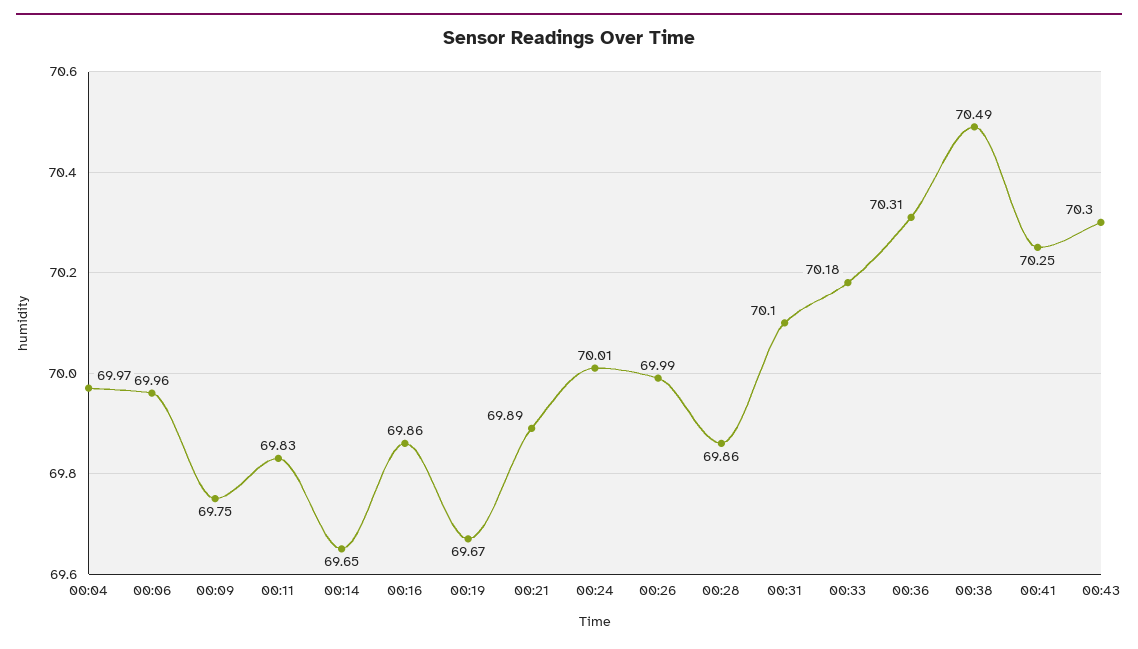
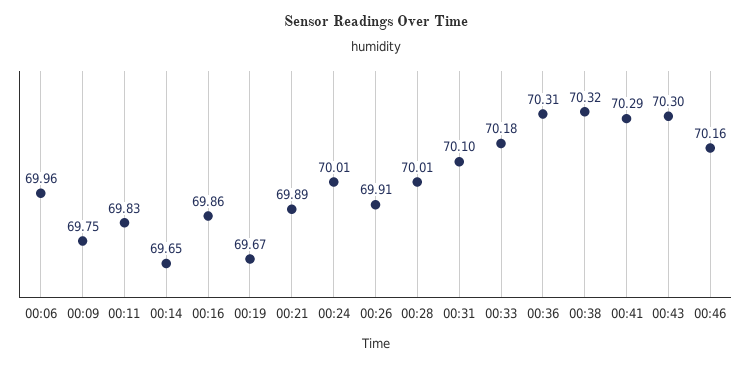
00:04: 69.97 -> none
00:26: 69.99 -> 69.91
00:28: 69.86 -> 70.01
00:38: 70.49 -> 70.32
00:41: 70.25 -> 70.29
00:46: none -> 70.16

